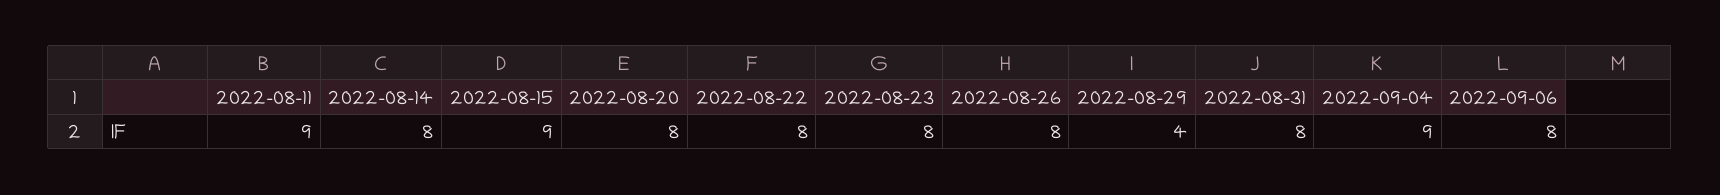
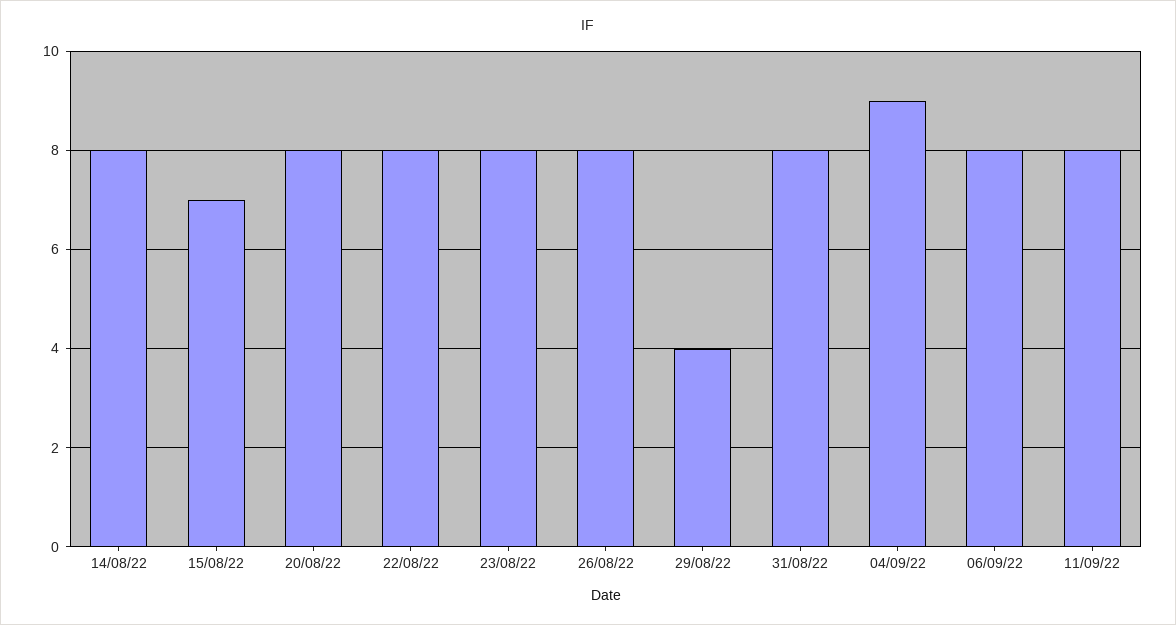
2022-08-11: 9 -> none
2022-08-15: 9 -> 7
11/09/22: none -> 8

